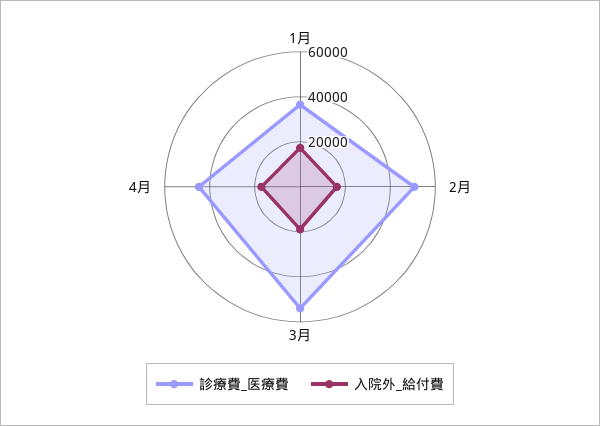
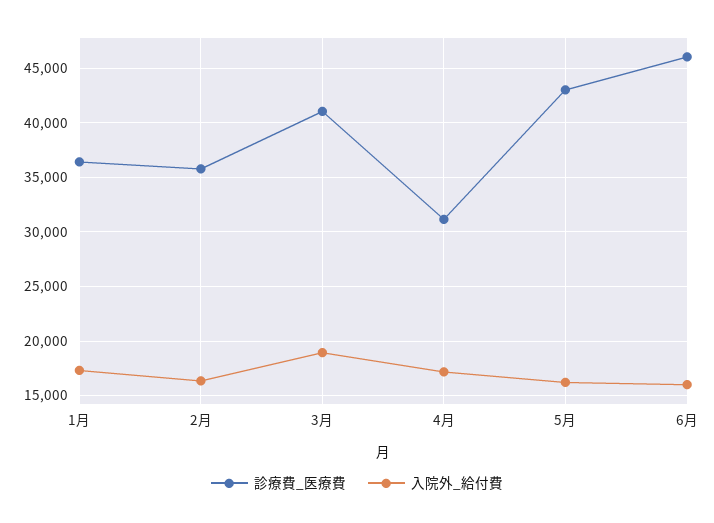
診療費_医療費, 2月: 50000 -> 36000
診療費_医療費, 3月: 55000 -> 41000
診療費_医療費, 4月: 45000 -> 31000
診療費_医療費, 5月: none -> 43000
入院外_給付費, 5月: none -> 16000
診療費_医療費, 6月: none -> 46000
入院外_給付費, 6月: none -> 16000

